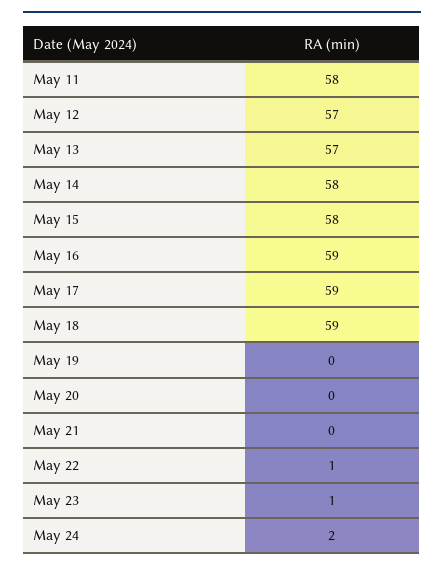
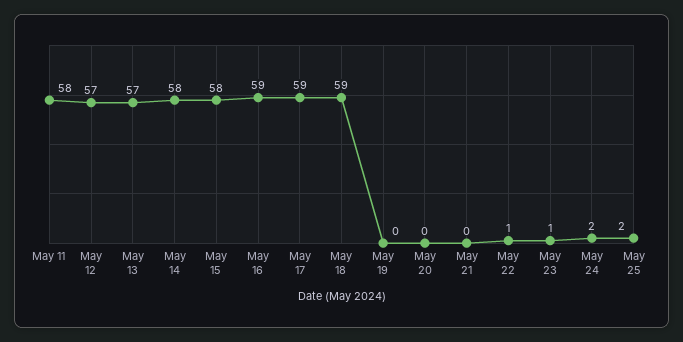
May 25: none -> 2

